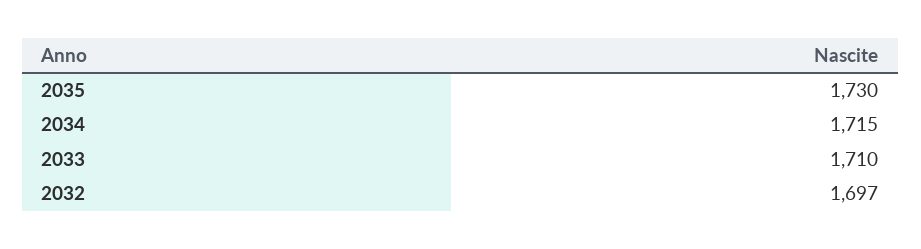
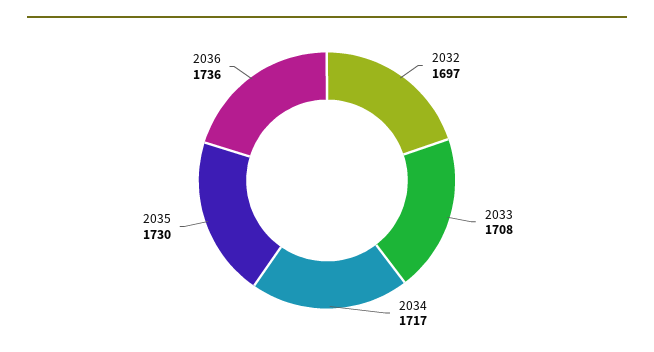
2034: 1715 -> 1717
2033: 1710 -> 1708
2036: none -> 1736

